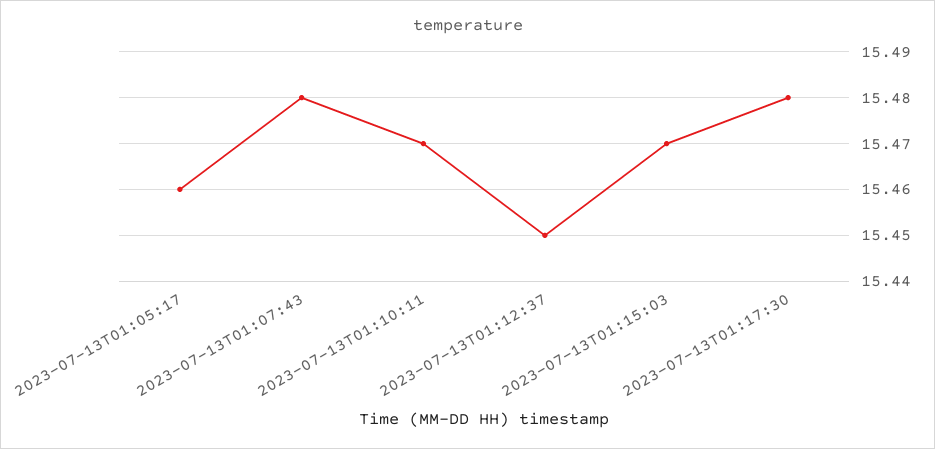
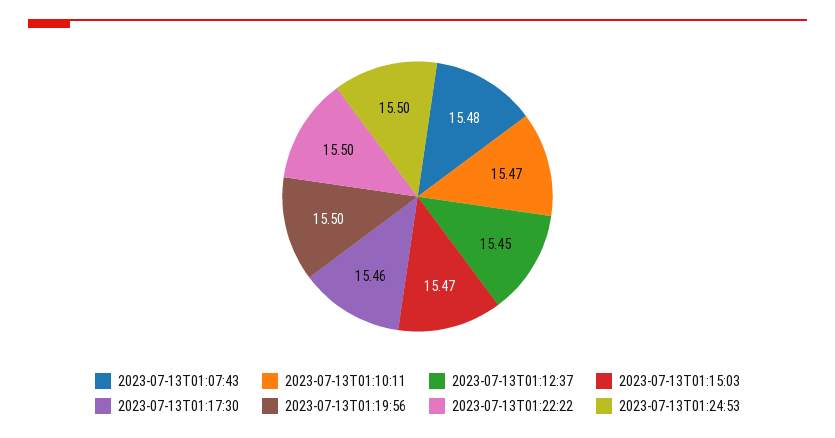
2023-07-13T01:05:17: 15.46 -> none
2023-07-13T01:17:30: 15.48 -> 15.46
2023-07-13T01:19:56: none -> 15.5
2023-07-13T01:22:22: none -> 15.5
2023-07-13T01:24:53: none -> 15.5

